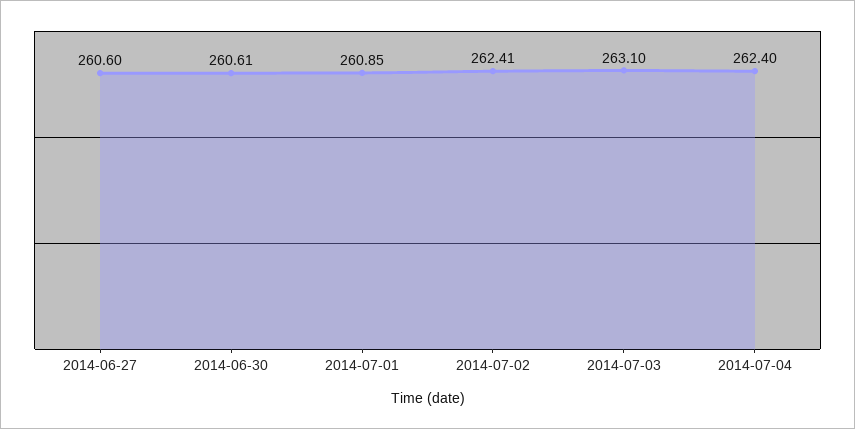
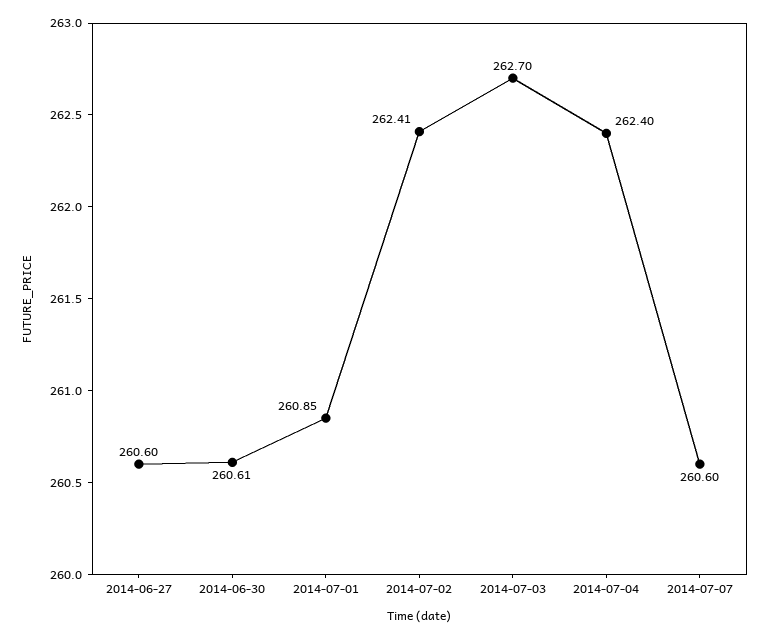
2014-07-03: 263.1 -> 262.7
2014-07-07: none -> 260.6

